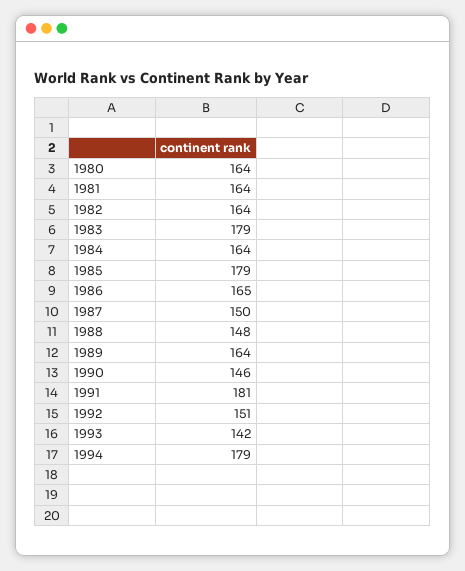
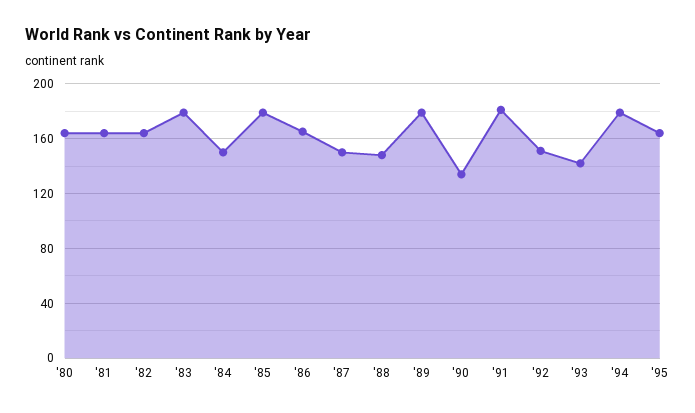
1984: 164 -> 150
1989: 164 -> 180
1990: 146 -> 135
'95: none -> 165

